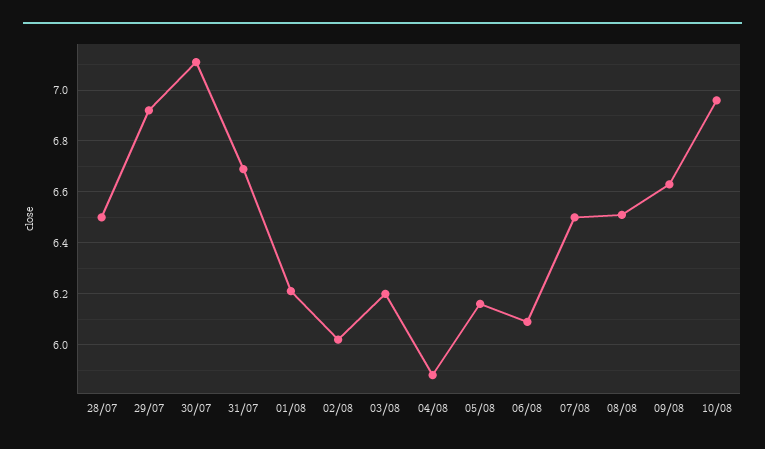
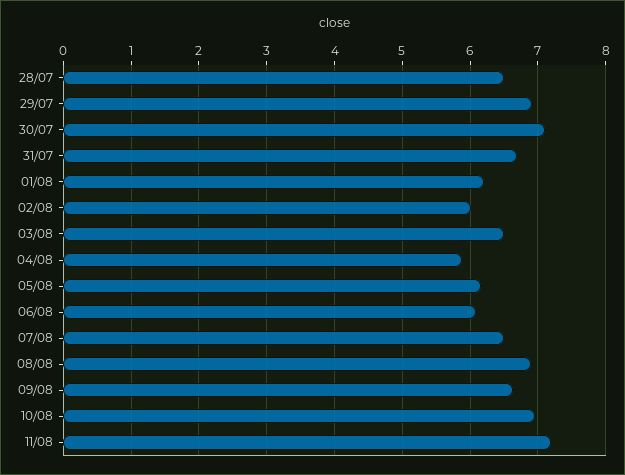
03/08: 6.2 -> 6.5
08/08: 6.5 -> 6.9
11/08: none -> 7.2

